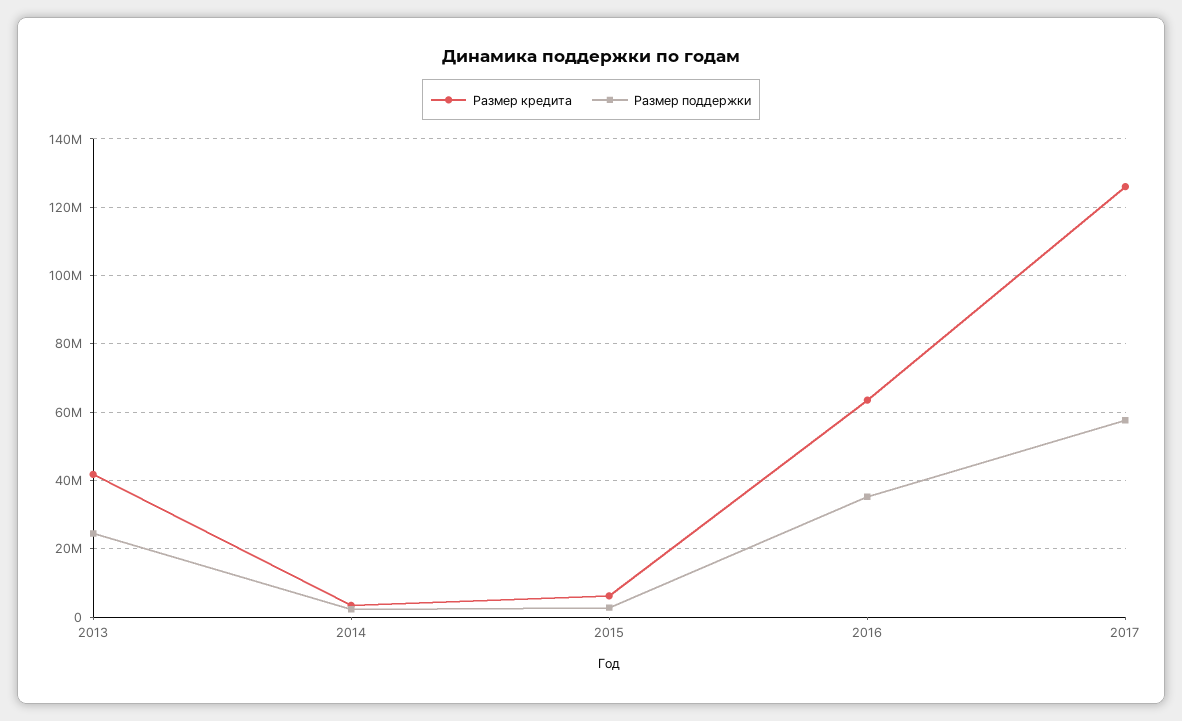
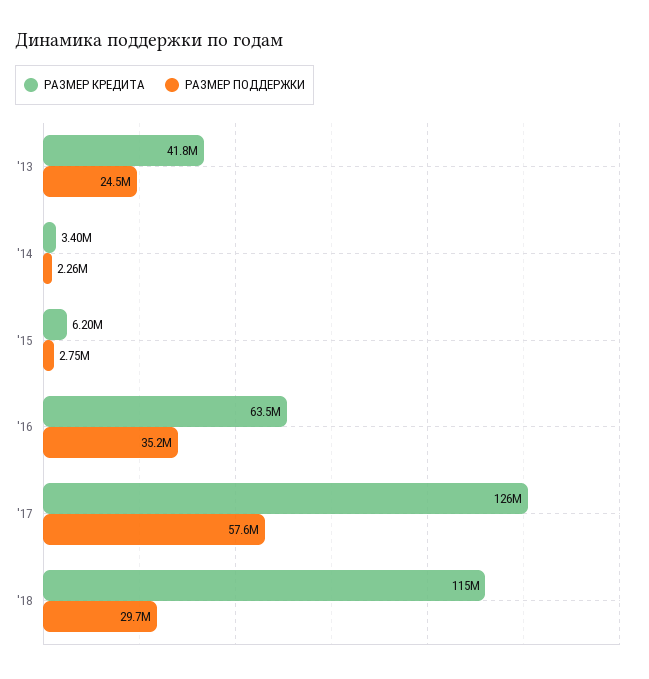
Размер кредита, '18: none -> 115000000
Размер поддержки, '18: none -> 29700000

